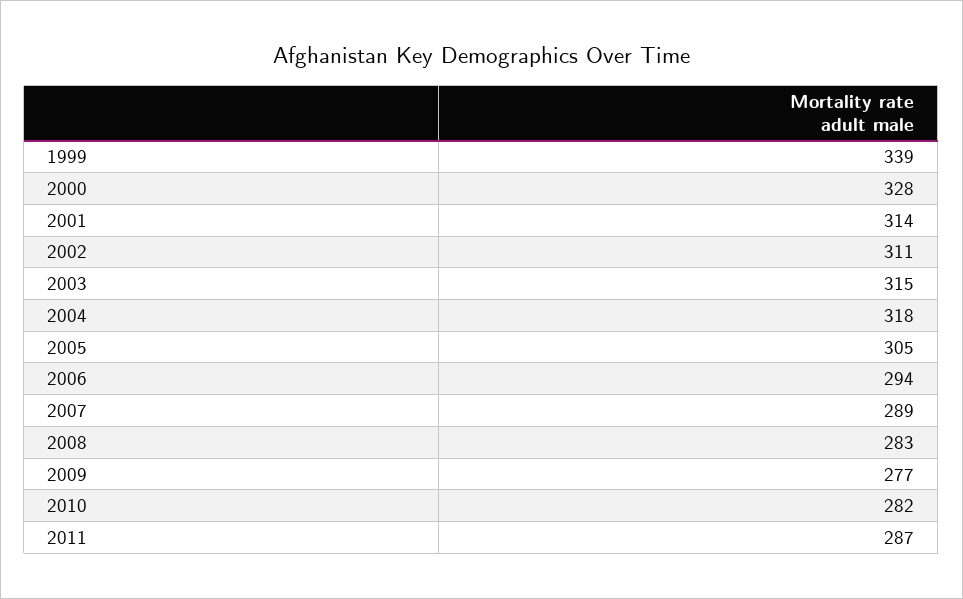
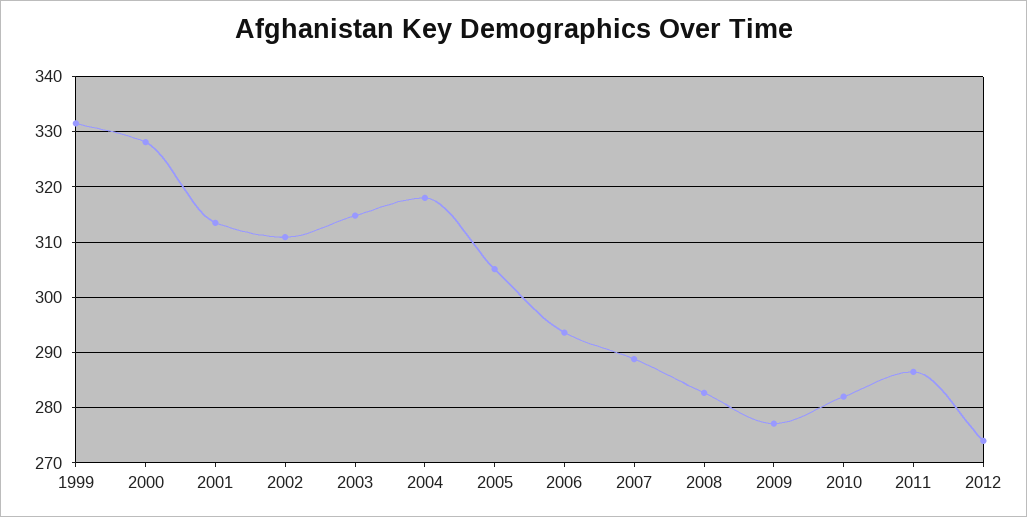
1999: 339 -> 332
2012: none -> 274

